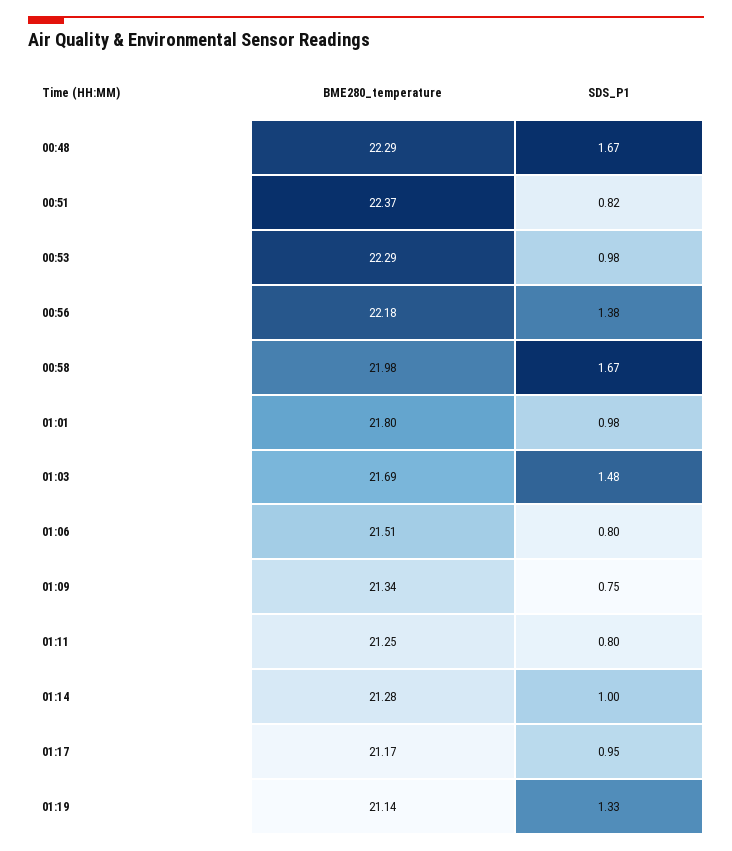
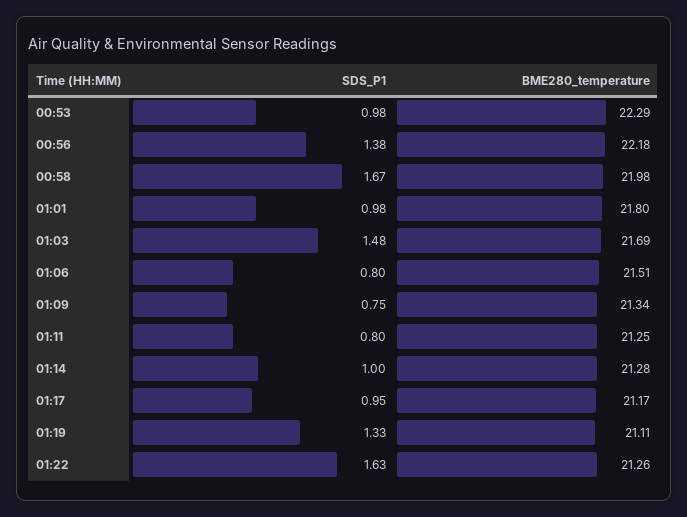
BME280_temperature, 00:48: 22.29 -> none
SDS_P1, 00:48: 1.67 -> none
BME280_temperature, 00:51: 22.37 -> none
SDS_P1, 00:51: 0.82 -> none
BME280_temperature, 01:19: 21.14 -> 21.11
SDS_P1, 01:22: none -> 1.63
BME280_temperature, 01:22: none -> 21.26

